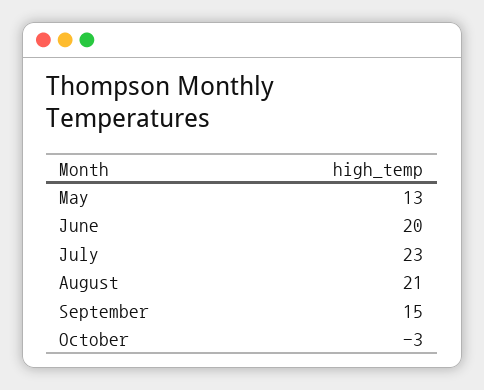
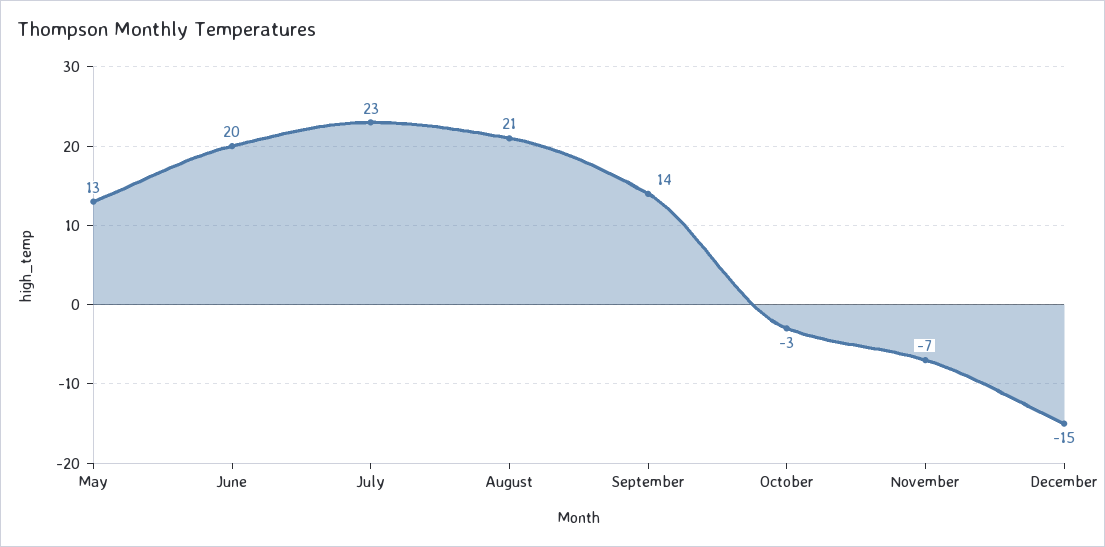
September: 15 -> 14
November: none -> -7
December: none -> -15

